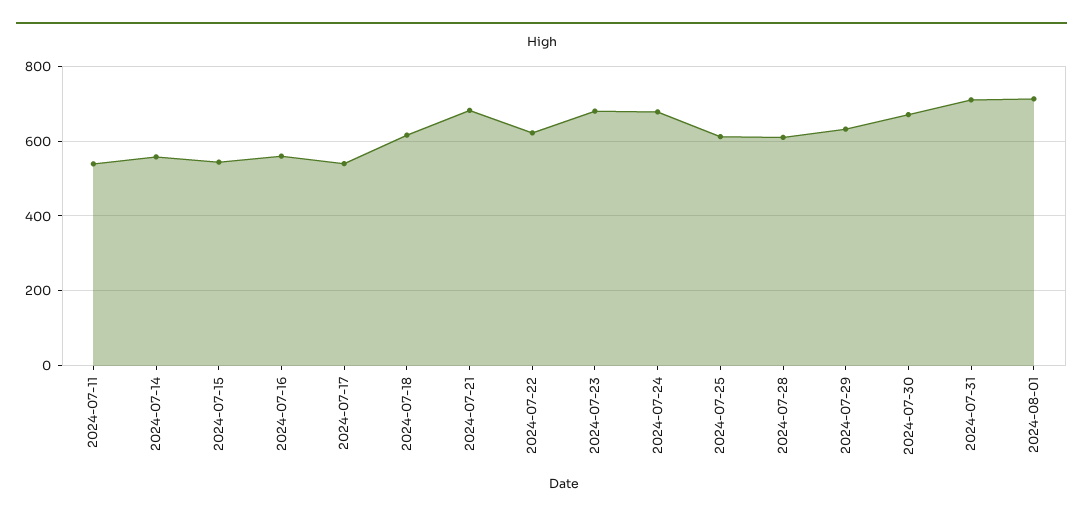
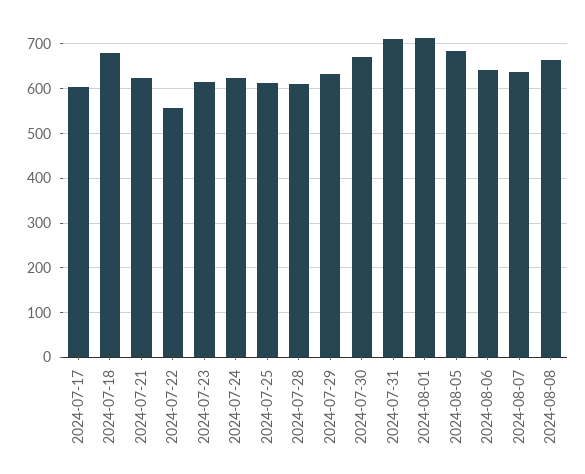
2024-07-11: 540 -> none
2024-07-14: 560 -> none
2024-07-15: 540 -> none
2024-07-16: 560 -> none
2024-07-17: 540 -> 600
2024-07-18: 620 -> 680
2024-07-21: 680 -> 620
2024-07-22: 620 -> 560
2024-07-23: 680 -> 620
2024-07-24: 680 -> 620
2024-08-05: none -> 680
2024-08-06: none -> 640
2024-08-07: none -> 640
2024-08-08: none -> 660

